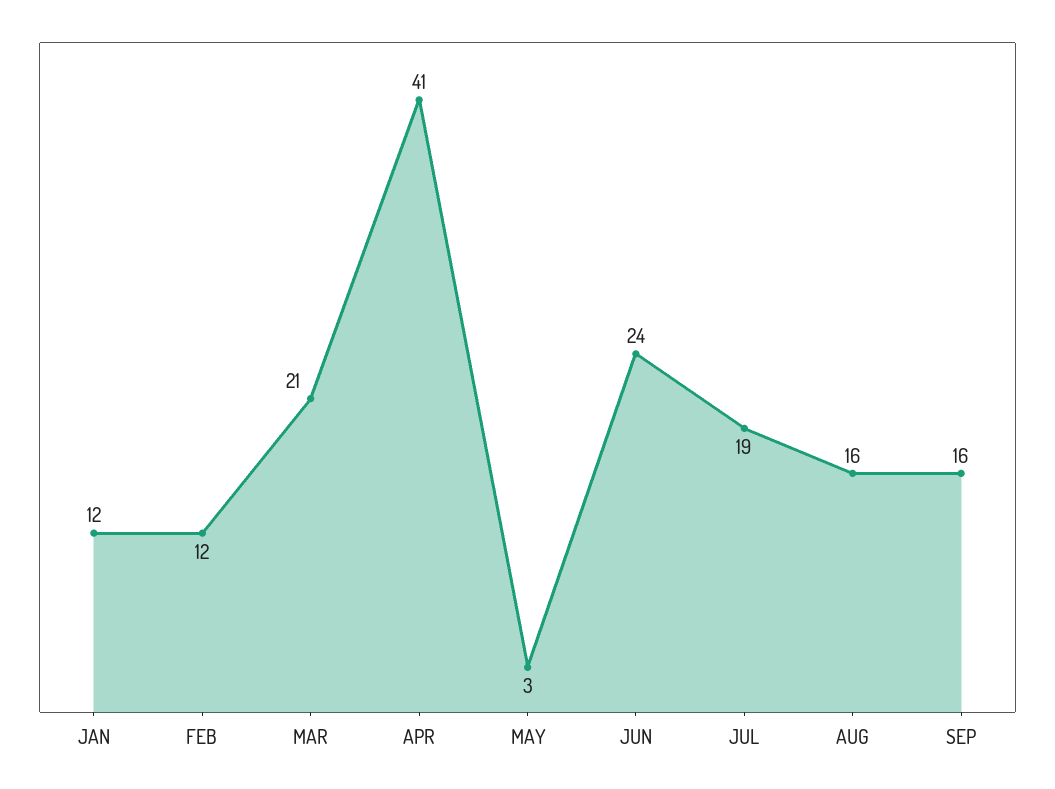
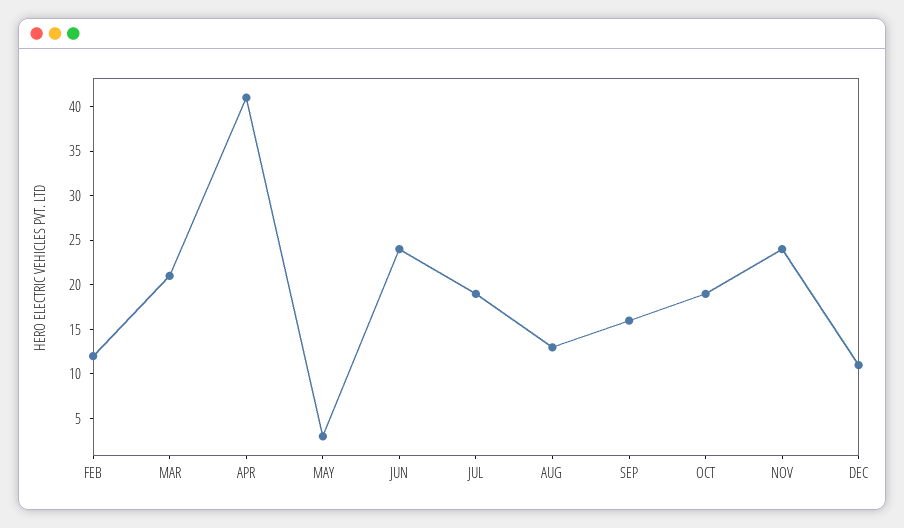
JAN: 12 -> none
AUG: 16 -> 13
OCT: none -> 19
NOV: none -> 24
DEC: none -> 11

